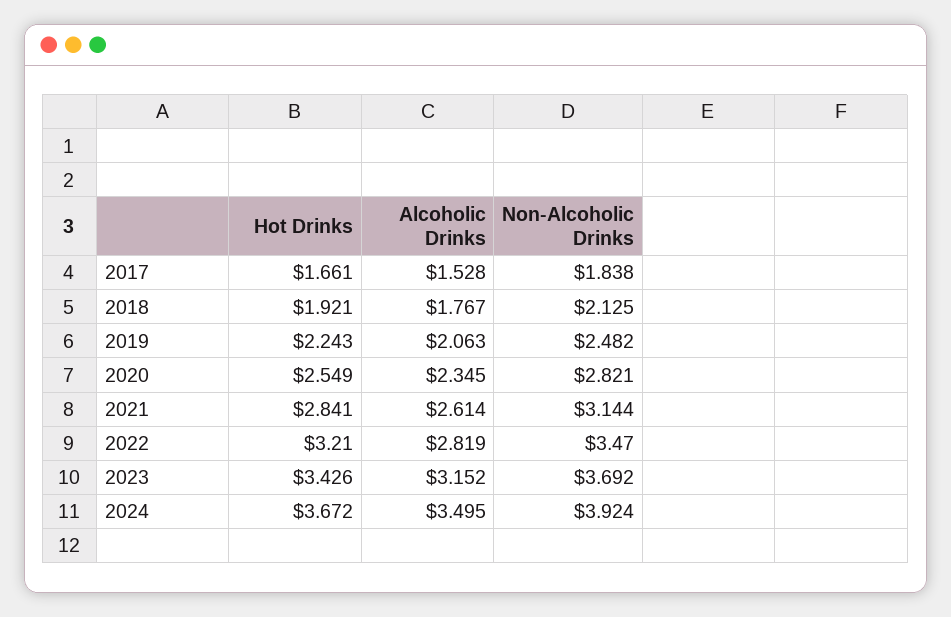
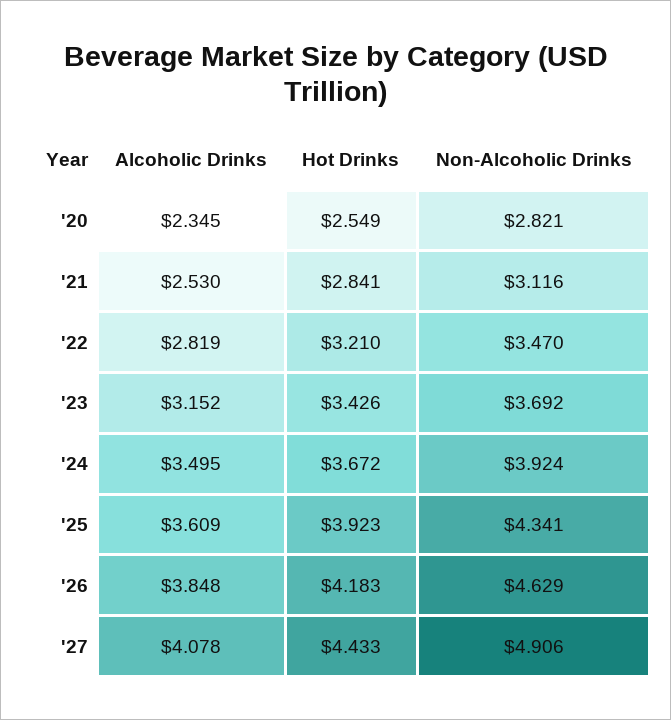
Hot Drinks, 2017: 1.661 -> none
Alcoholic Drinks, 2017: 1.528 -> none
Non-Alcoholic Drinks, 2017: 1.838 -> none
Hot Drinks, 2018: 1.921 -> none
Alcoholic Drinks, 2018: 1.767 -> none
Non-Alcoholic Drinks, 2018: 2.125 -> none
Hot Drinks, 2019: 2.243 -> none
Alcoholic Drinks, 2019: 2.063 -> none
Non-Alcoholic Drinks, 2019: 2.482 -> none
Alcoholic Drinks, 2021: 2.614 -> 2.53
Non-Alcoholic Drinks, 2021: 3.144 -> 3.116
Alcoholic Drinks, '25: none -> 3.609
Hot Drinks, '25: none -> 3.923
Non-Alcoholic Drinks, '25: none -> 4.341
Alcoholic Drinks, '26: none -> 3.848
Hot Drinks, '26: none -> 4.183
Non-Alcoholic Drinks, '26: none -> 4.629
Alcoholic Drinks, '27: none -> 4.078
Hot Drinks, '27: none -> 4.433
Non-Alcoholic Drinks, '27: none -> 4.906

